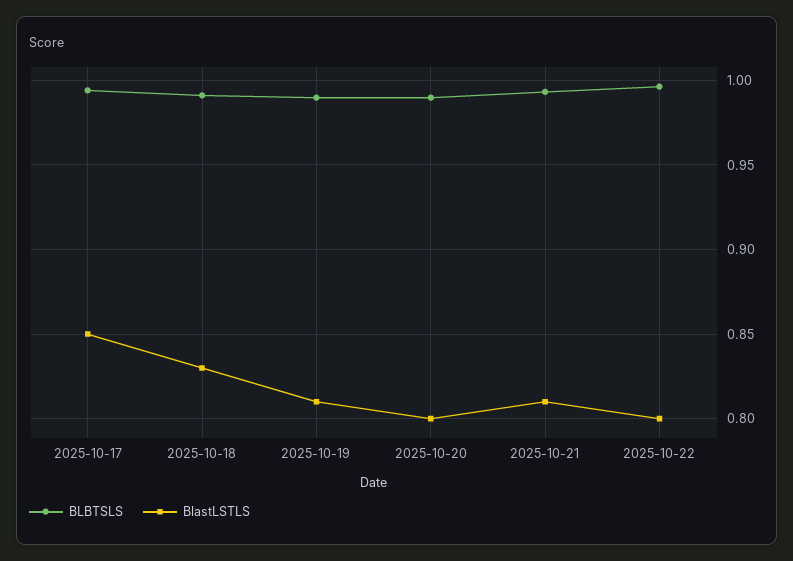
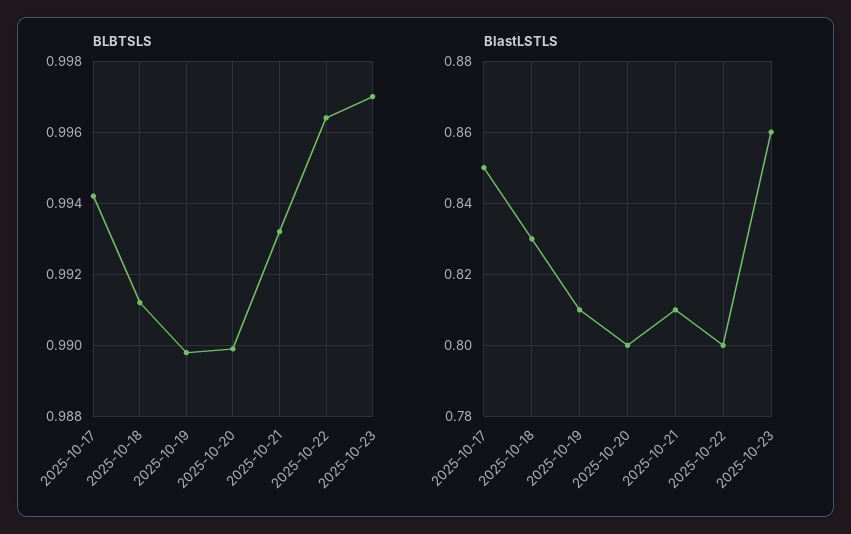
BLBTSLS, 2025-10-23: none -> 0.997
BlastLSTLS, 2025-10-23: none -> 0.86

